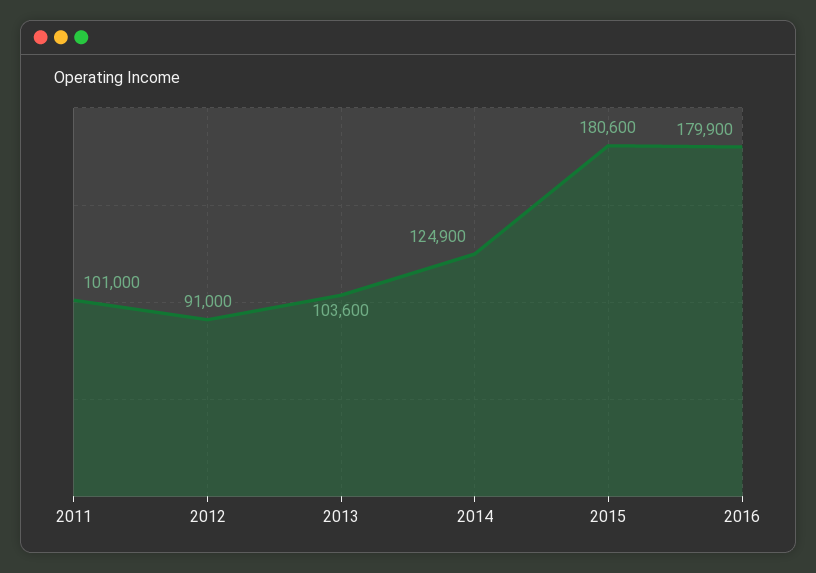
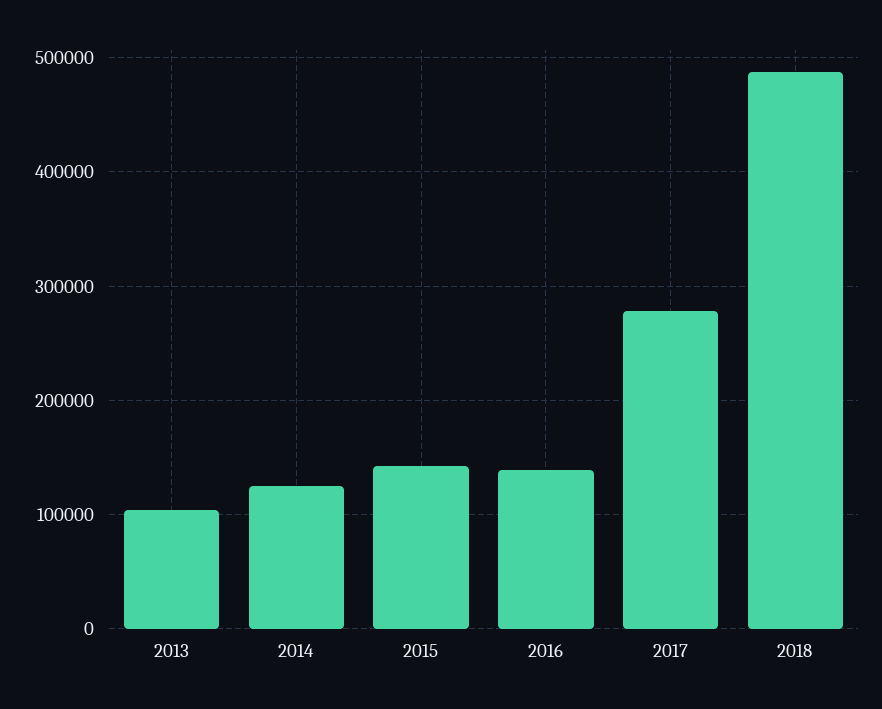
2011: 101000 -> none
2012: 91000 -> none
2015: 180600 -> 140000
2016: 179900 -> 140000
2017: none -> 280000
2018: none -> 490000

